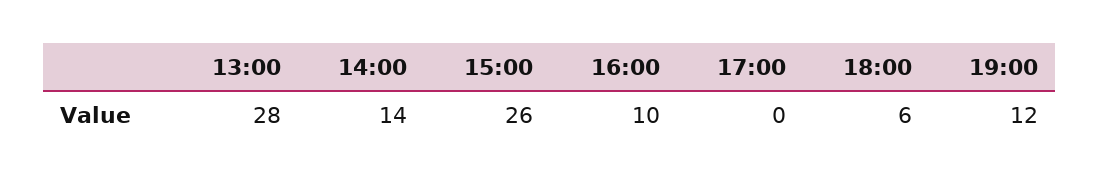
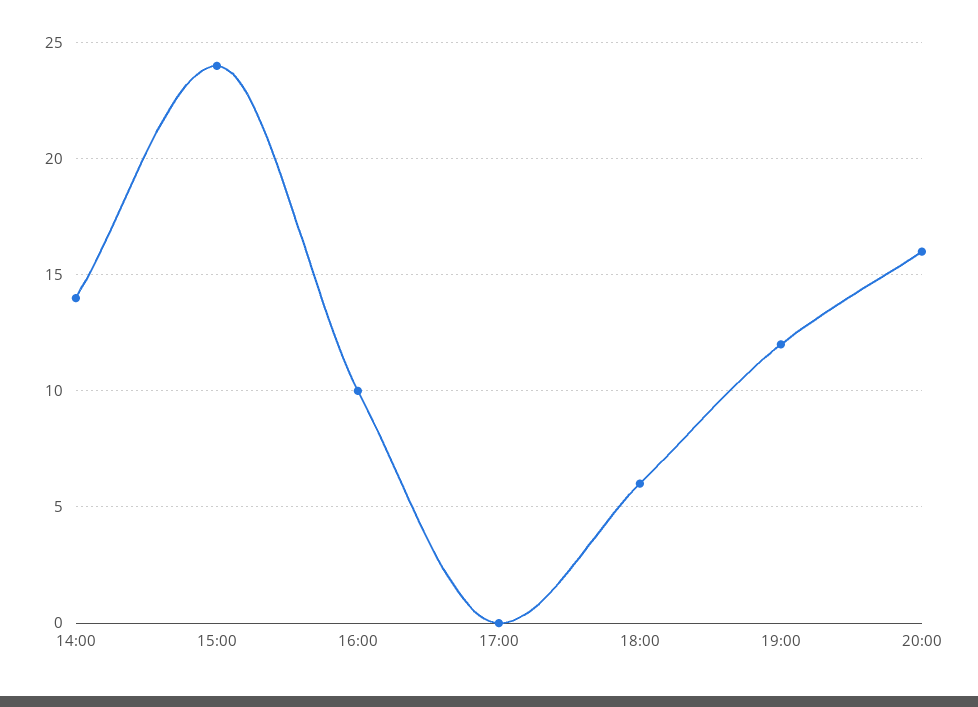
13:00: 28 -> none
15:00: 26 -> 24
20:00: none -> 16

